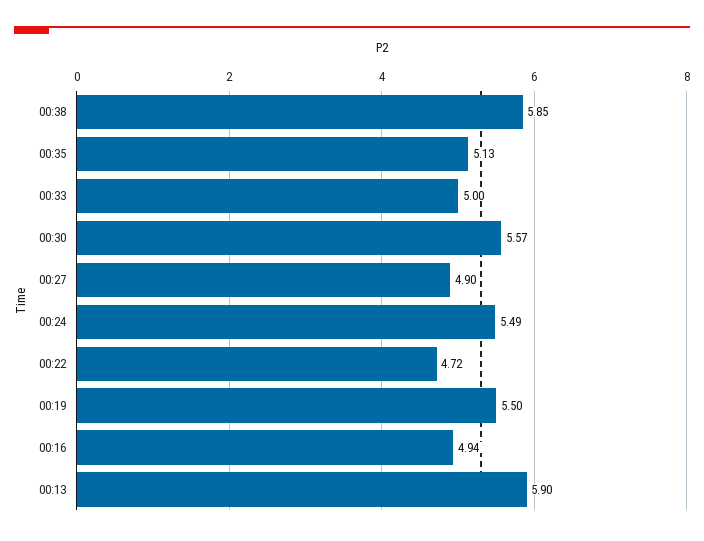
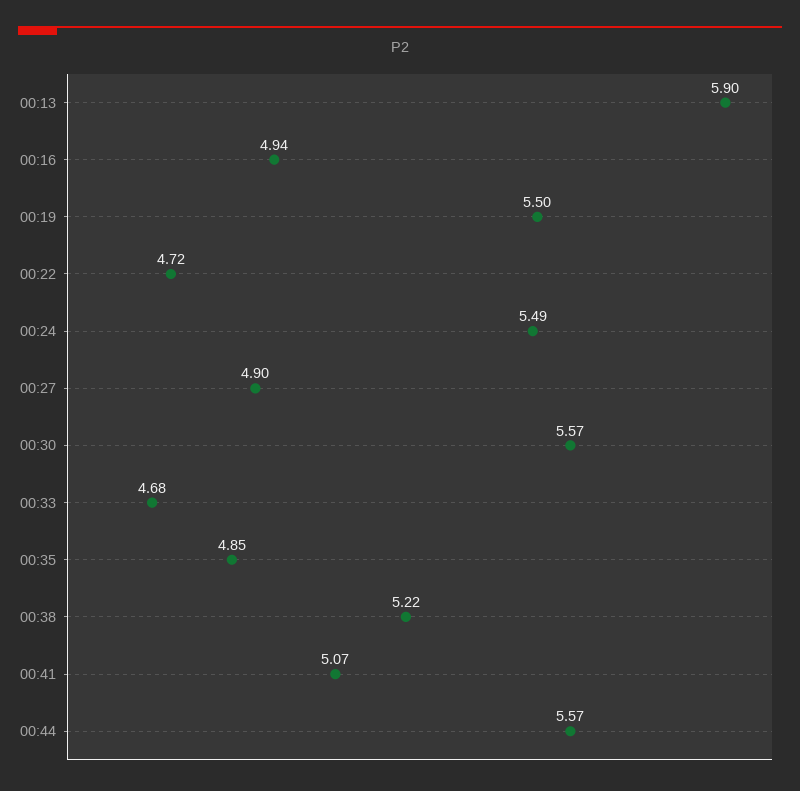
00:38: 5.85 -> 5.22
00:35: 5.13 -> 4.85
00:33: 5 -> 4.68
00:41: none -> 5.07
00:44: none -> 5.57

